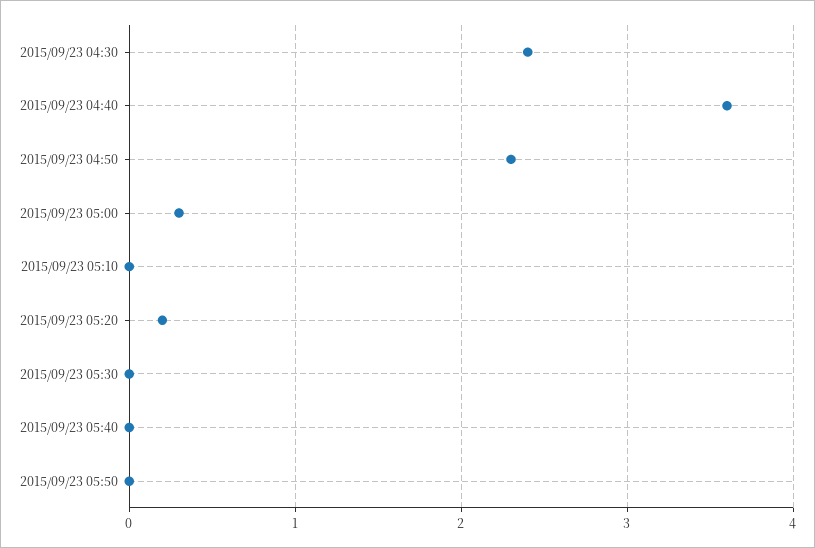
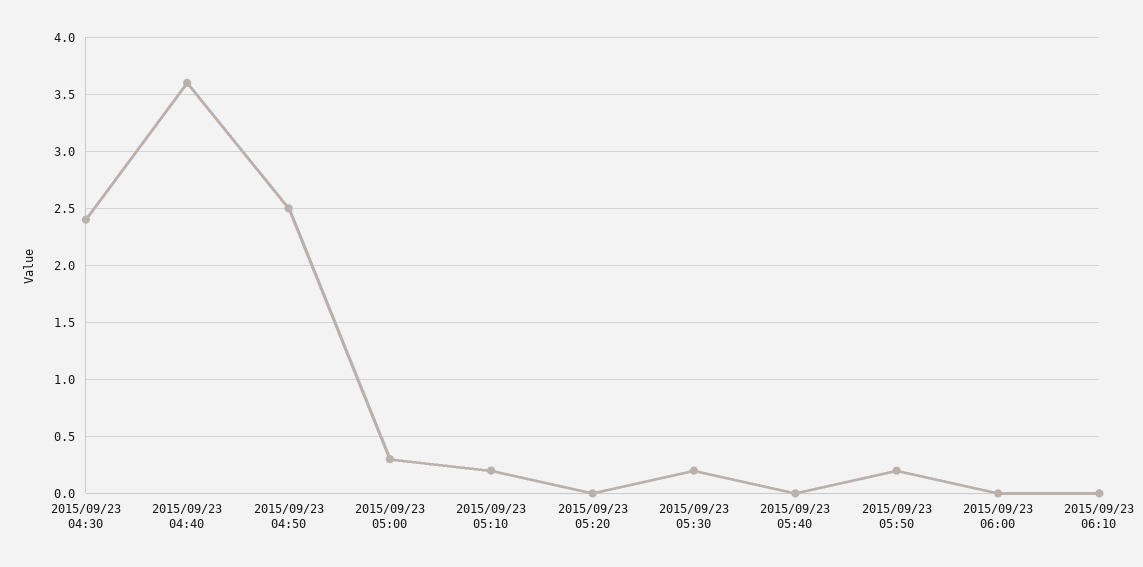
2015/09/23 04:50: 2.3 -> 2.5
2015/09/23 05:10: 0 -> 0.2
2015/09/23 05:20: 0.2 -> 0
2015/09/23 05:30: 0 -> 0.2
2015/09/23 05:50: 0 -> 0.2
2015/09/23 06:00: none -> 0
2015/09/23 06:10: none -> 0

